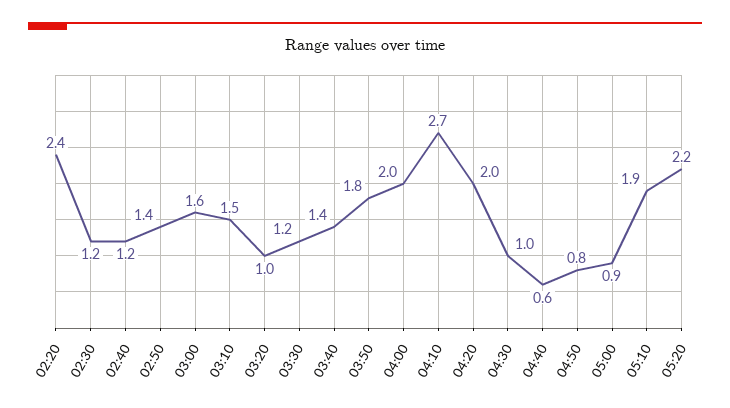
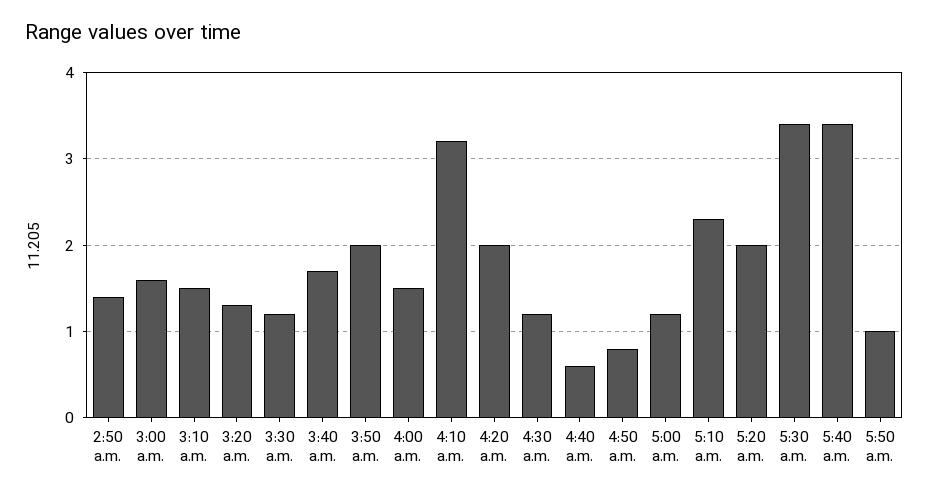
02:20: 2.4 -> none
02:30: 1.2 -> none
02:40: 1.2 -> none
03:20: 1 -> 1.3
03:40: 1.4 -> 1.7
03:50: 1.8 -> 2
04:00: 2 -> 1.5
04:10: 2.7 -> 3.2
04:30: 1 -> 1.2
05:00: 0.9 -> 1.2
05:10: 1.9 -> 2.3
05:20: 2.2 -> 2
5:30 a.m.: none -> 3.4
5:40 a.m.: none -> 3.4
5:50 a.m.: none -> 1

